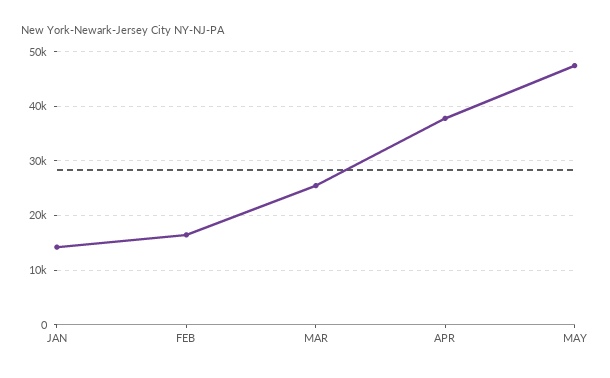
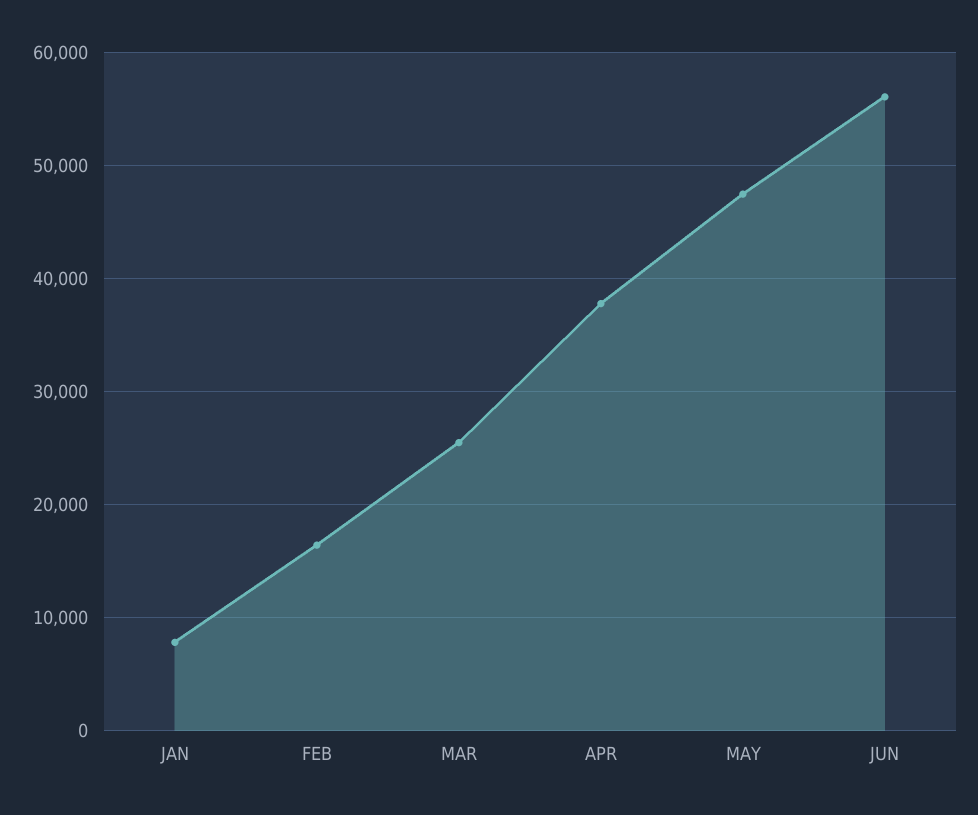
JAN: 14000 -> 8000
JUN: none -> 56000

